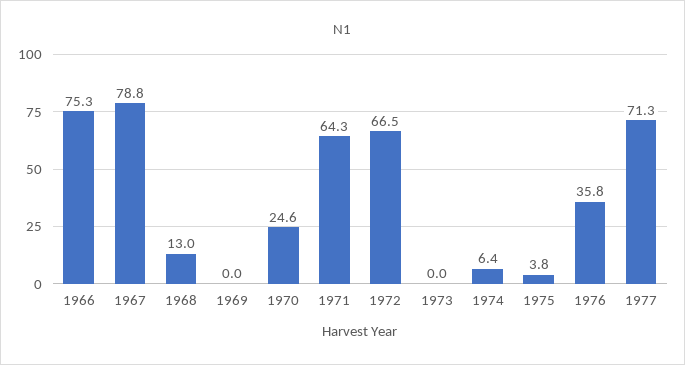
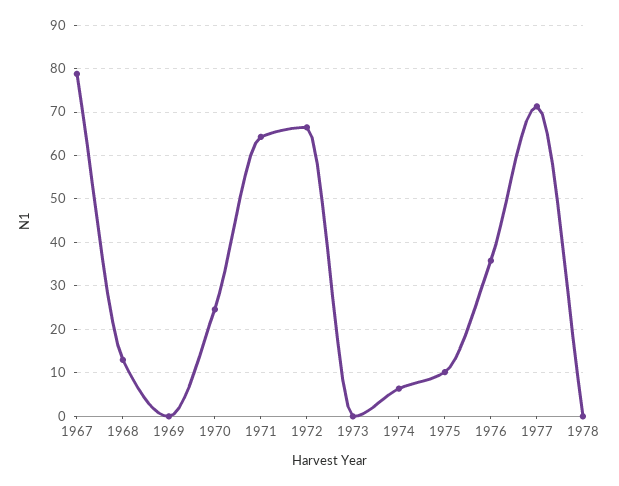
1966: 75.3 -> none
1975: 3.8 -> 10
1978: none -> 0

